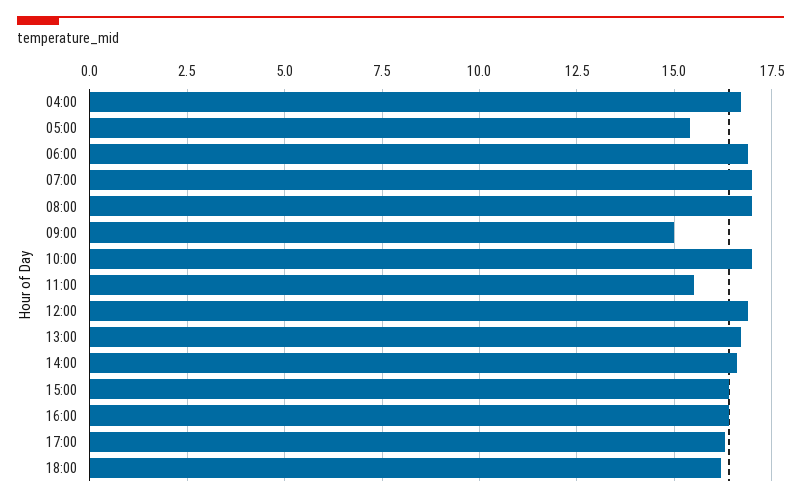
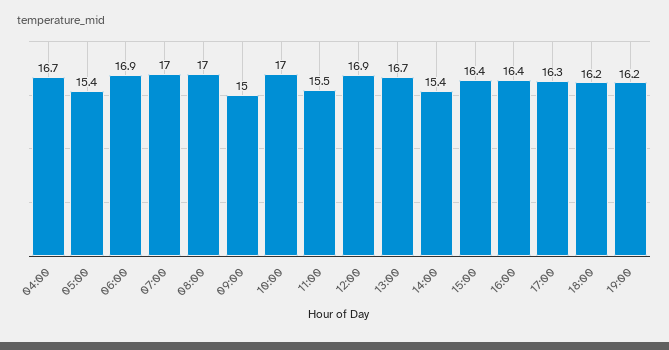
14:00: 16.5 -> 15.4
19:00: none -> 16.2

